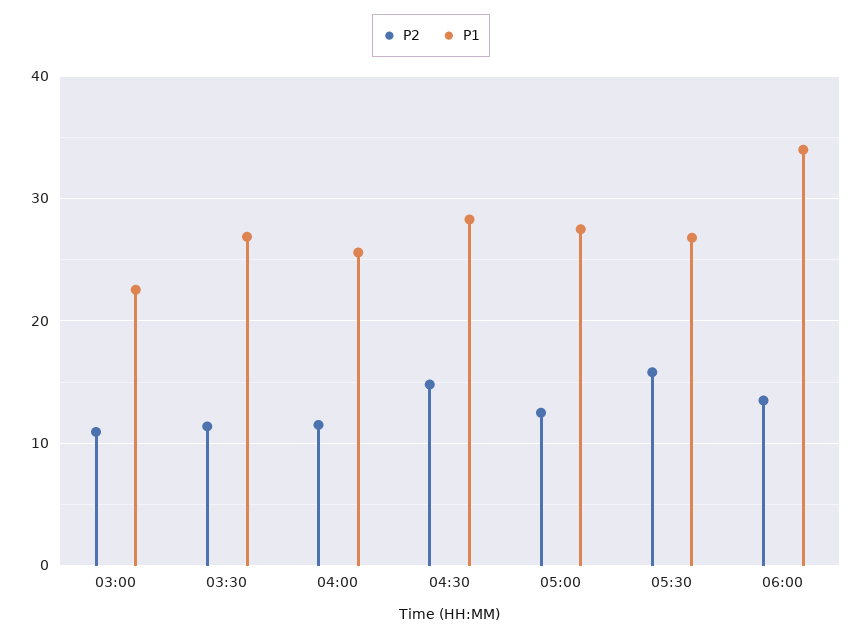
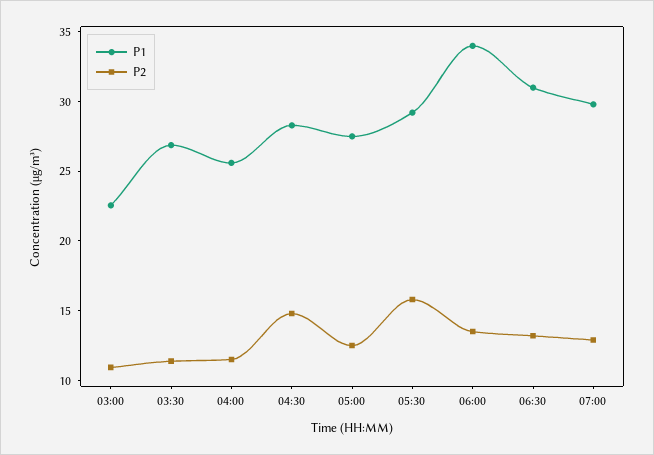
P1, 05:30: 27 -> 29
P1, 06:30: none -> 31
P2, 06:30: none -> 13
P1, 07:00: none -> 30
P2, 07:00: none -> 13

